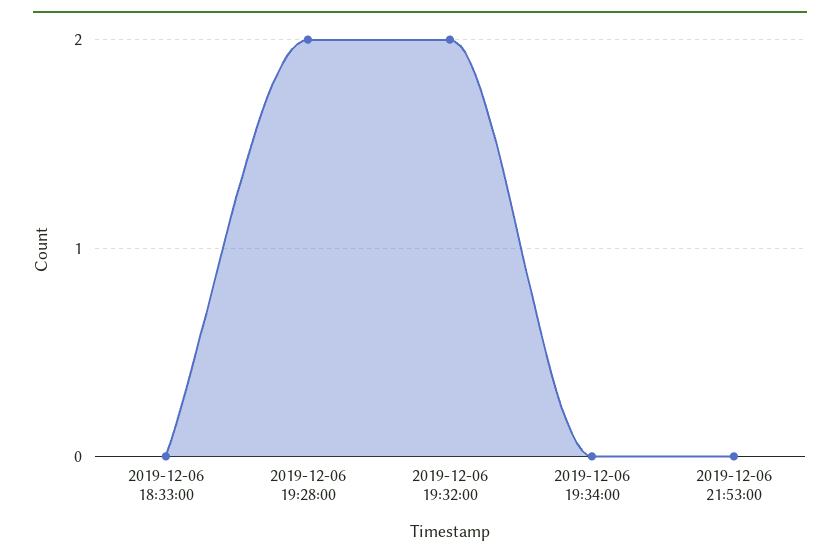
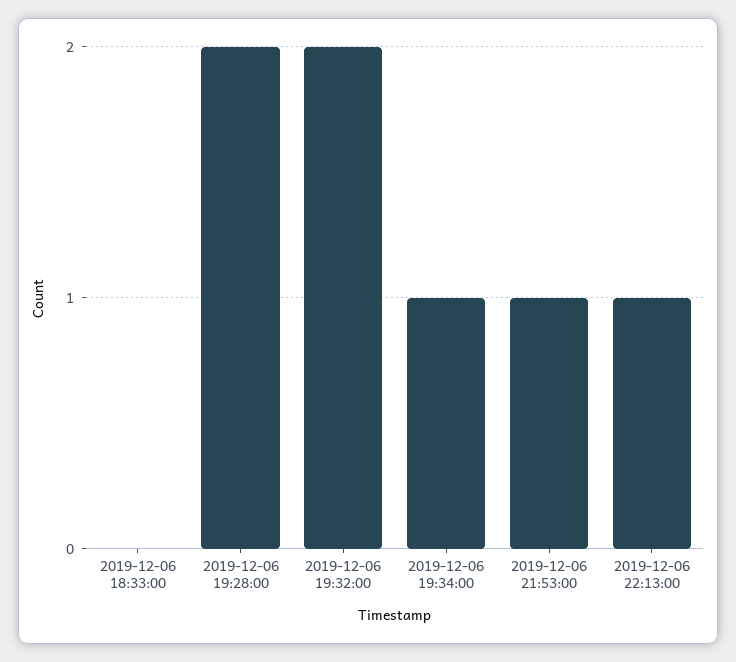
2019-12-06 19:34:00: 0 -> 1
2019-12-06 21:53:00: 0 -> 1
2019-12-06 22:13:00: none -> 1

